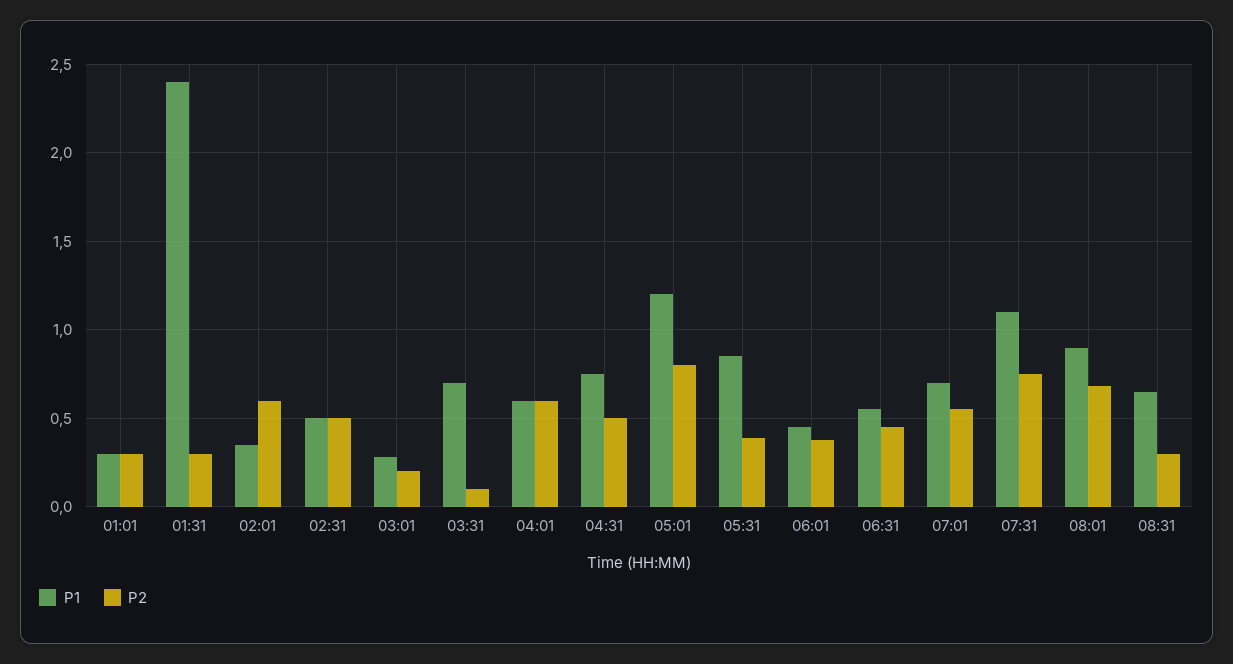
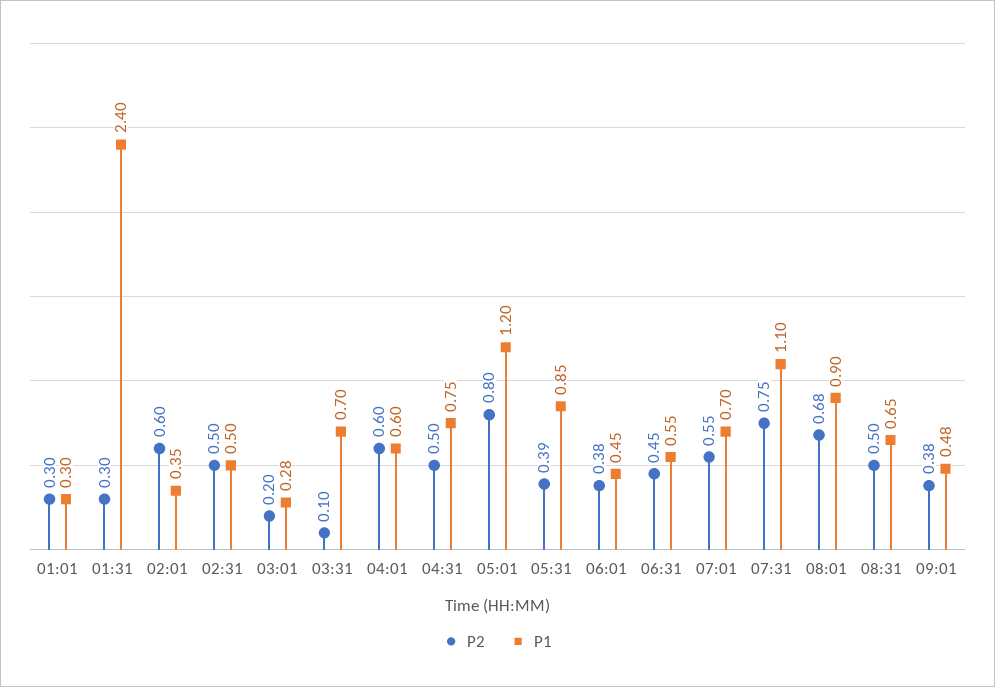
P2, 08:31: 0.3 -> 0.5
P2, 09:01: none -> 0.38
P1, 09:01: none -> 0.48

